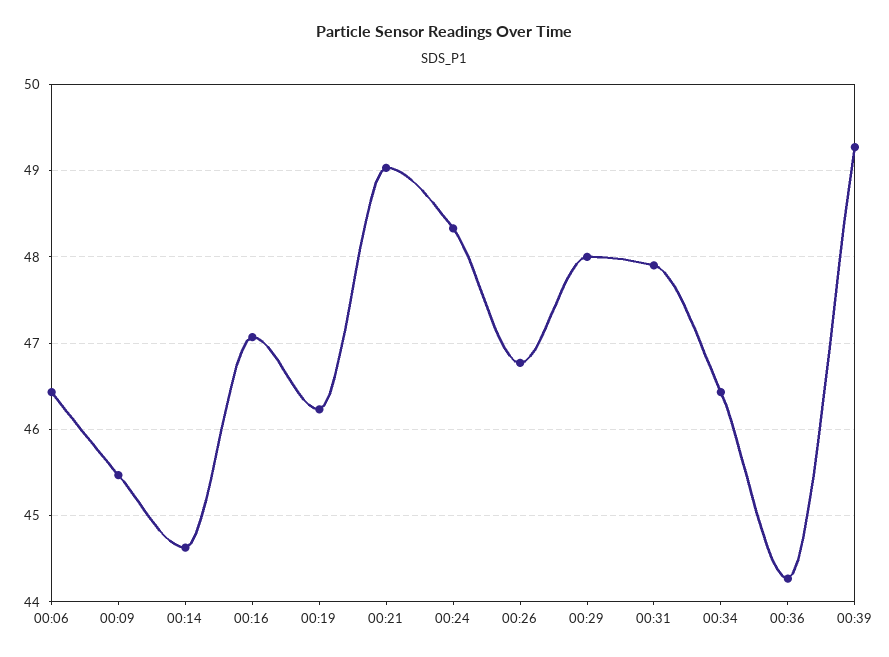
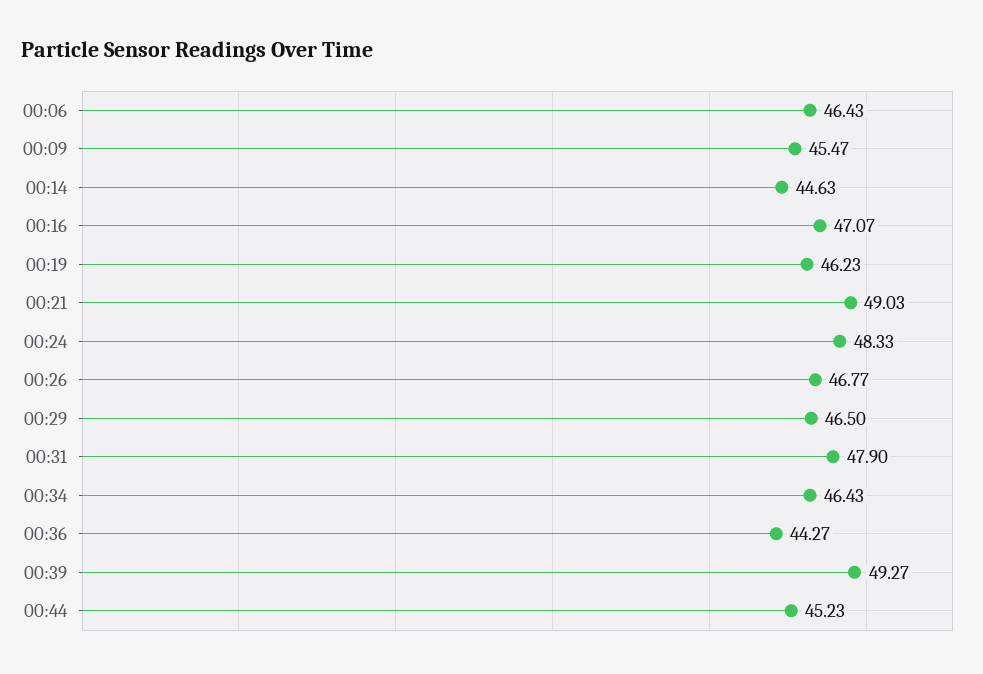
00:29: 48 -> 46.5
00:44: none -> 45.23

